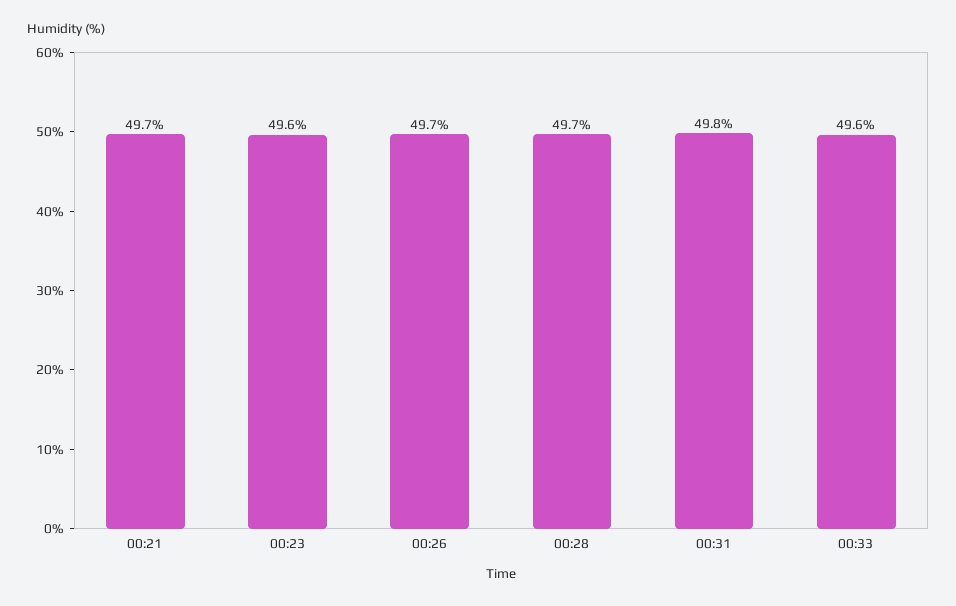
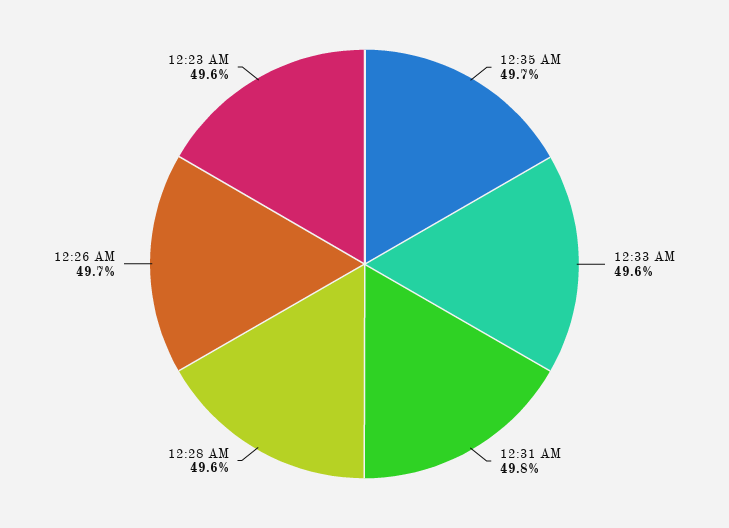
00:21: 49.7 -> none
00:28: 49.7 -> 49.6
12:35 AM: none -> 49.7

